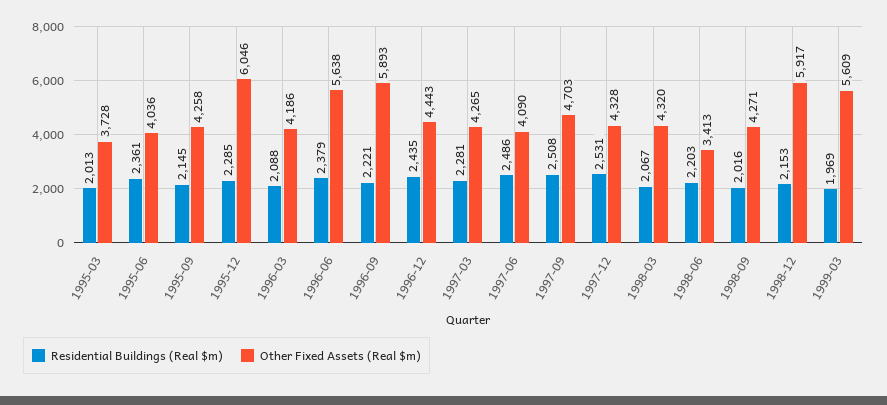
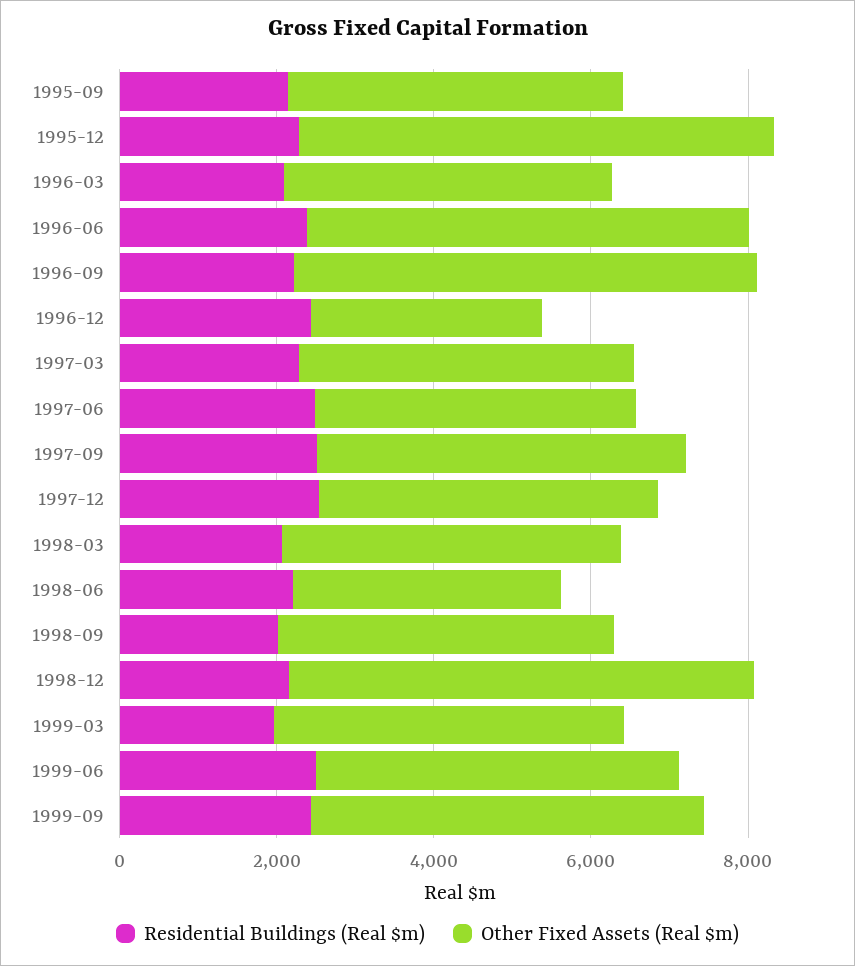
Residential Buildings (Real $m), 1995-03: 2013 -> none
Other Fixed Assets (Real $m), 1995-03: 3728 -> none
Residential Buildings (Real $m), 1995-06: 2361 -> none
Other Fixed Assets (Real $m), 1995-06: 4036 -> none
Other Fixed Assets (Real $m), 1996-12: 4443 -> 3000
Other Fixed Assets (Real $m), 1999-03: 5609 -> 4500
Residential Buildings (Real $m), 1999-06: none -> 2500
Other Fixed Assets (Real $m), 1999-06: none -> 4500
Residential Buildings (Real $m), 1999-09: none -> 2500
Other Fixed Assets (Real $m), 1999-09: none -> 5000

